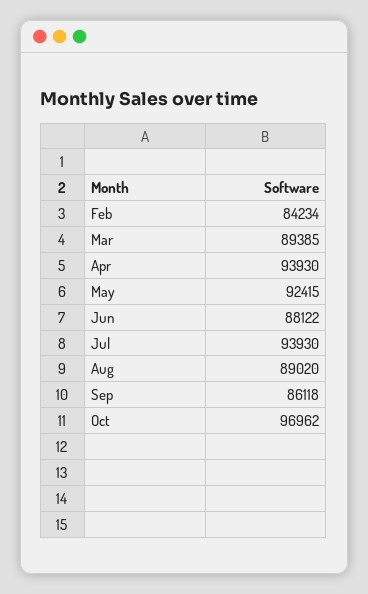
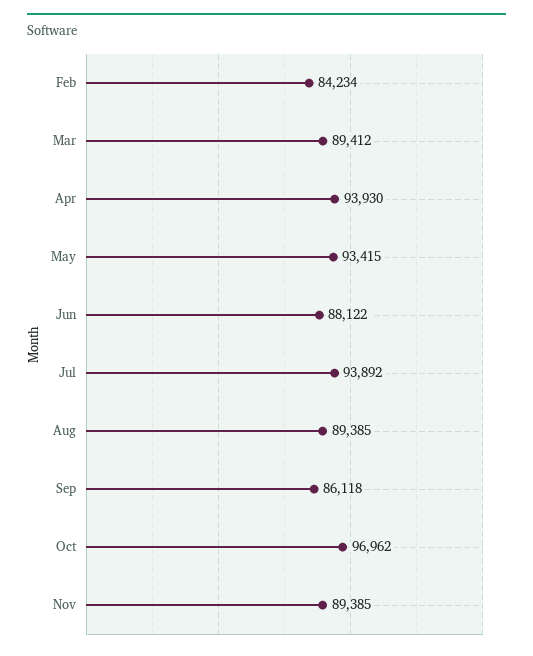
Mar: 89385 -> 89412
May: 92415 -> 93415
Jul: 93930 -> 93892
Aug: 89020 -> 89385
Nov: none -> 89385

